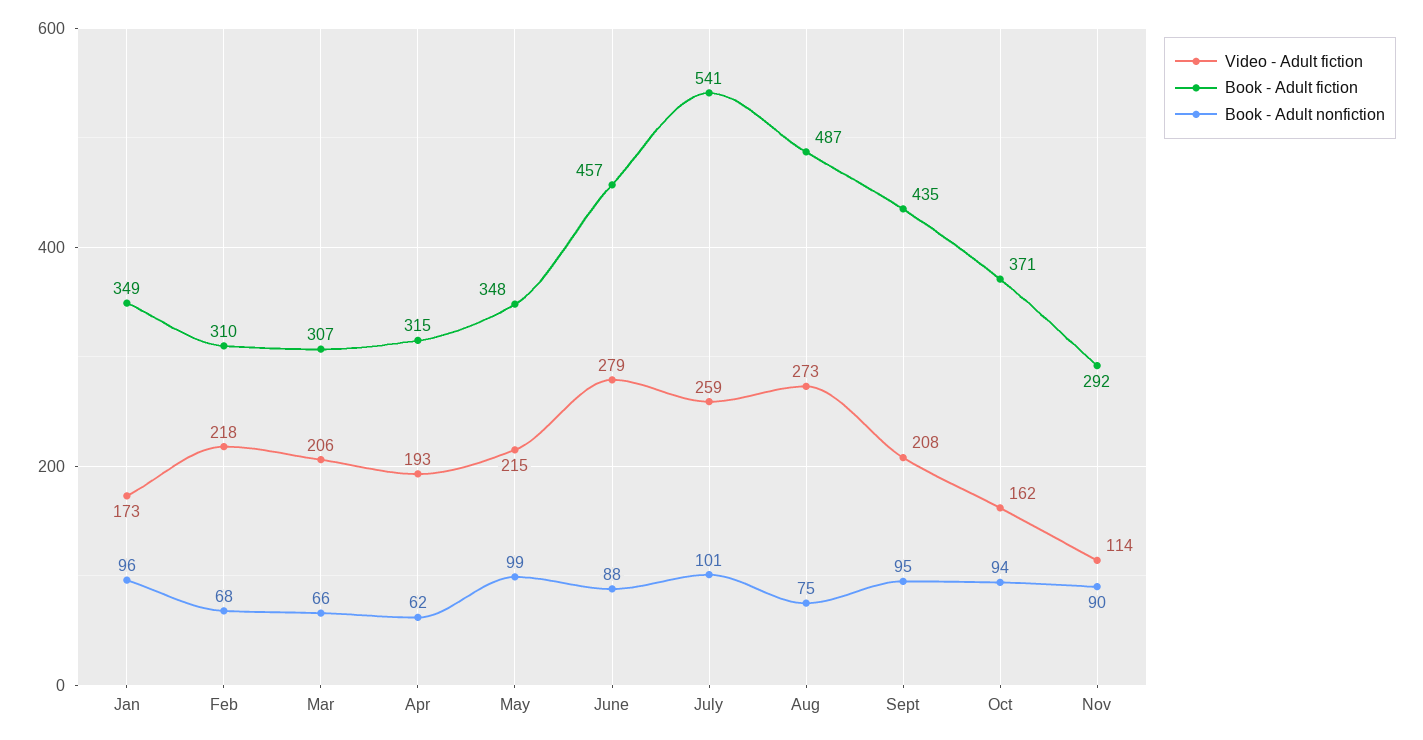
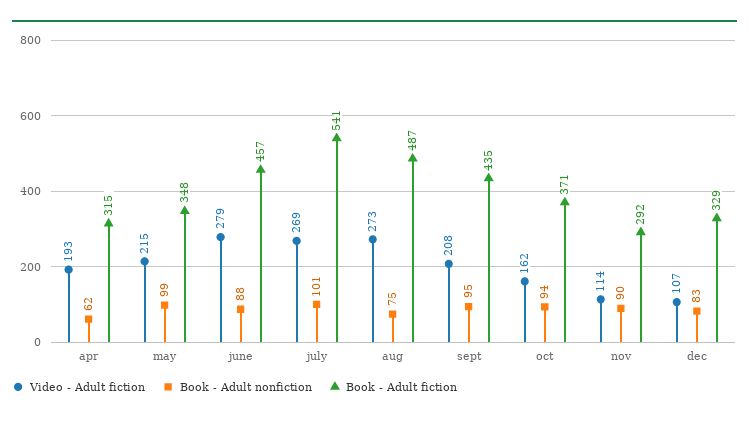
Video - Adult fiction, Jan: 173 -> none
Book - Adult fiction, Jan: 349 -> none
Book - Adult nonfiction, Jan: 96 -> none
Video - Adult fiction, Feb: 218 -> none
Book - Adult fiction, Feb: 310 -> none
Book - Adult nonfiction, Feb: 68 -> none
Video - Adult fiction, Mar: 206 -> none
Book - Adult fiction, Mar: 307 -> none
Book - Adult nonfiction, Mar: 66 -> none
Video - Adult fiction, July: 259 -> 269
Video - Adult fiction, dec: none -> 107
Book - Adult nonfiction, dec: none -> 83
Book - Adult fiction, dec: none -> 329

